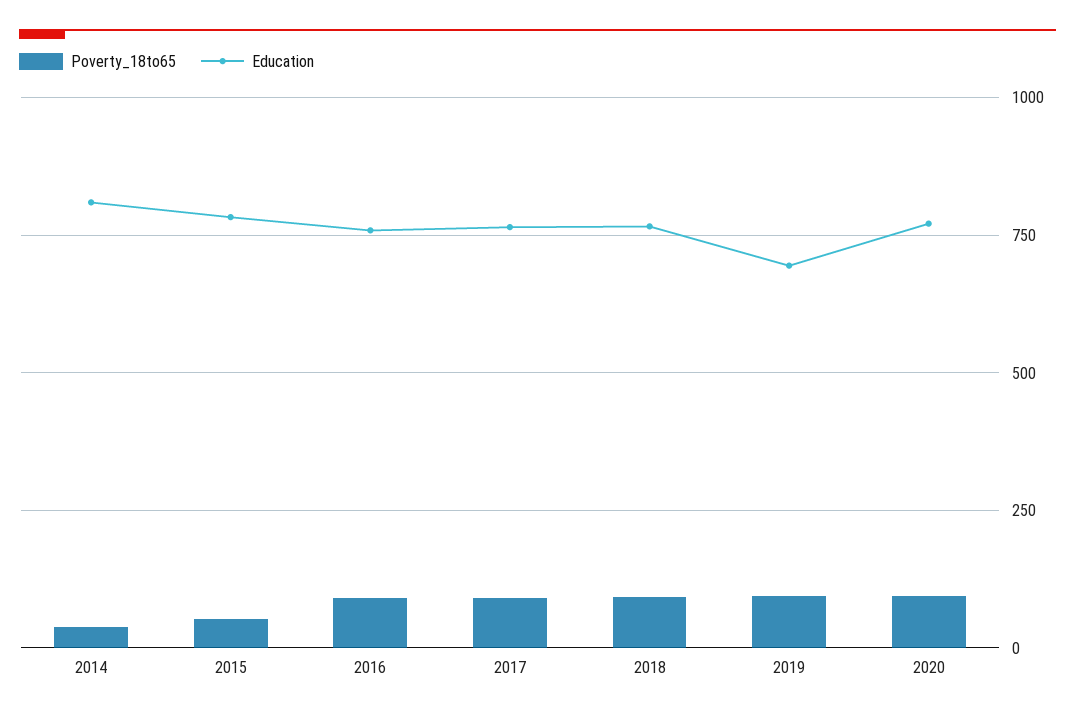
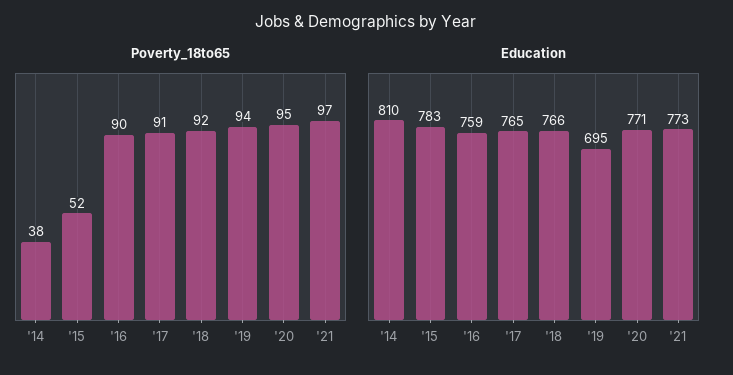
Poverty_18to65, '21: none -> 97
Education, '21: none -> 773

